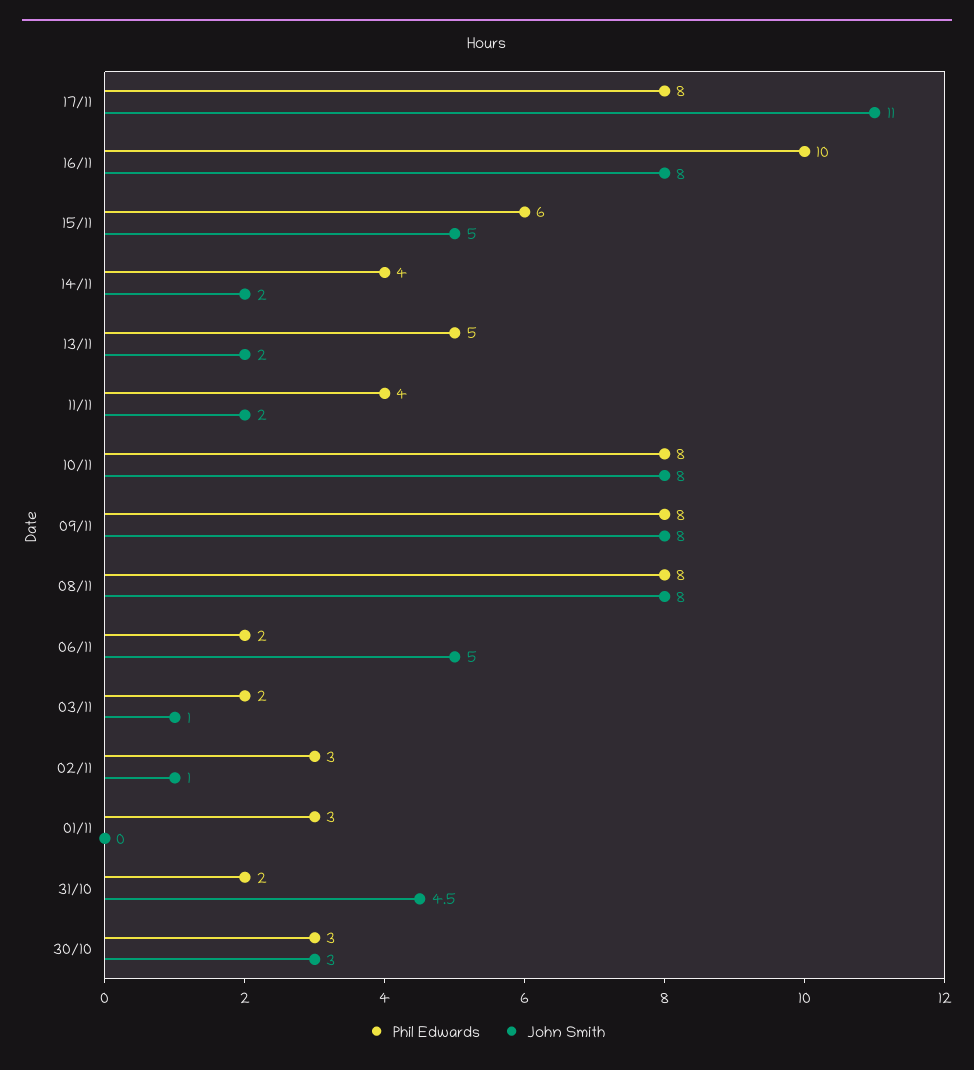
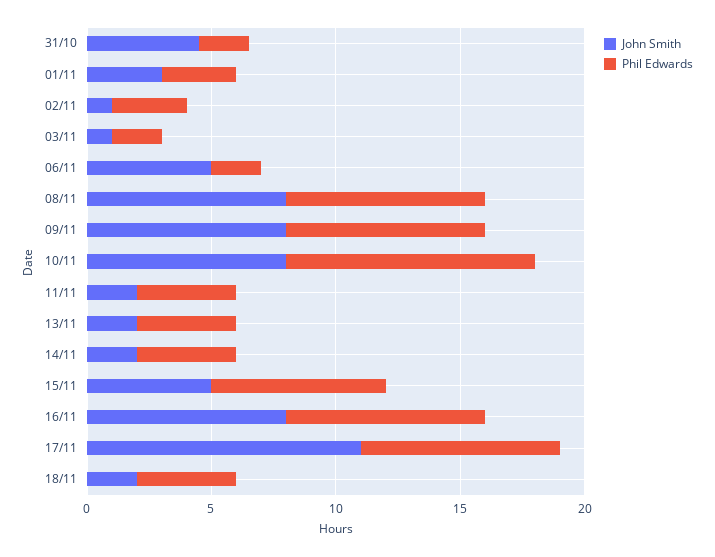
Phil Edwards, 16/11: 10 -> 8
Phil Edwards, 15/11: 6 -> 7
Phil Edwards, 13/11: 5 -> 4
Phil Edwards, 10/11: 8 -> 10
John Smith, 01/11: 0 -> 3
Phil Edwards, 30/10: 3 -> none
John Smith, 30/10: 3 -> none
John Smith, 18/11: none -> 2
Phil Edwards, 18/11: none -> 4

